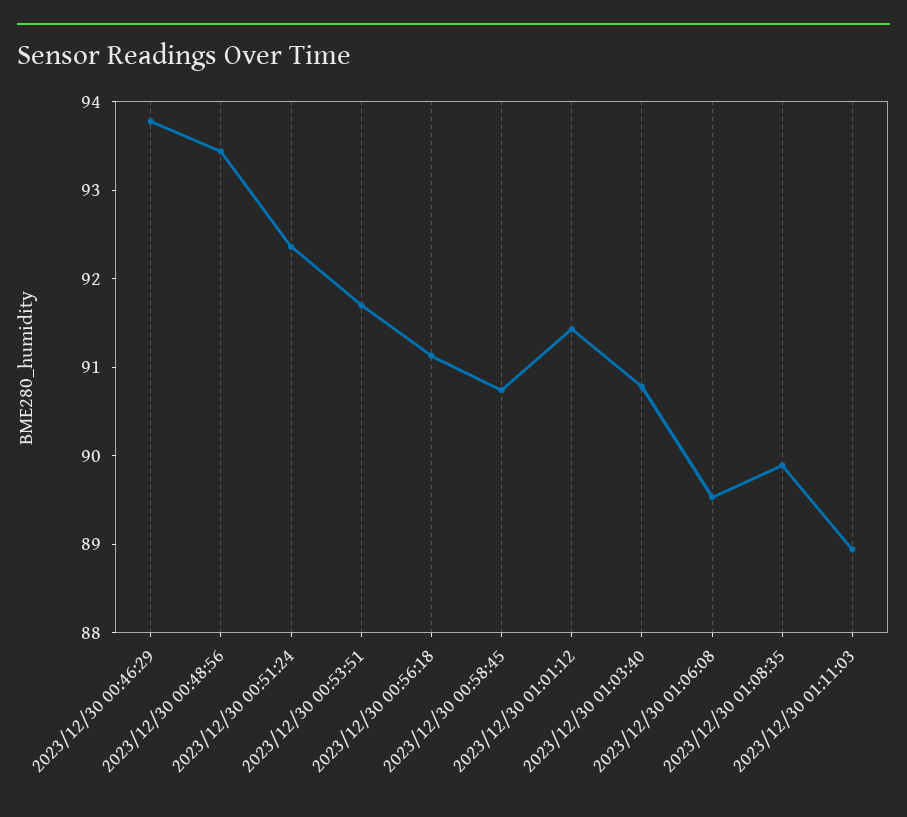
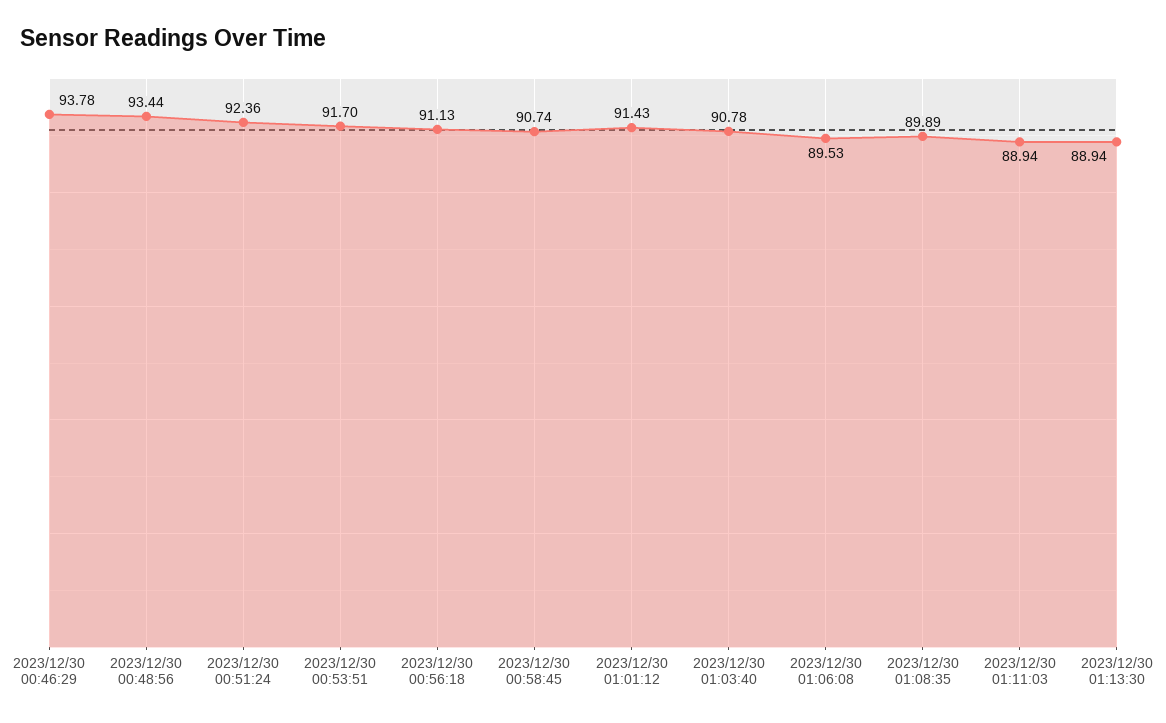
2023/12/30 01:13:30: none -> 88.94

